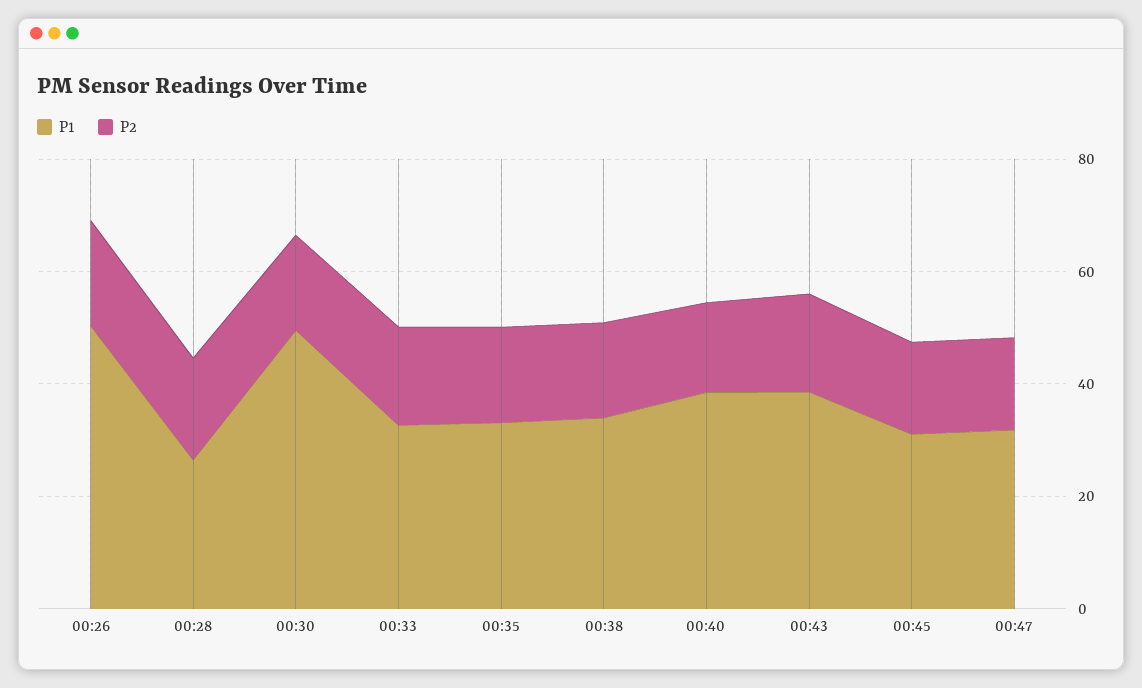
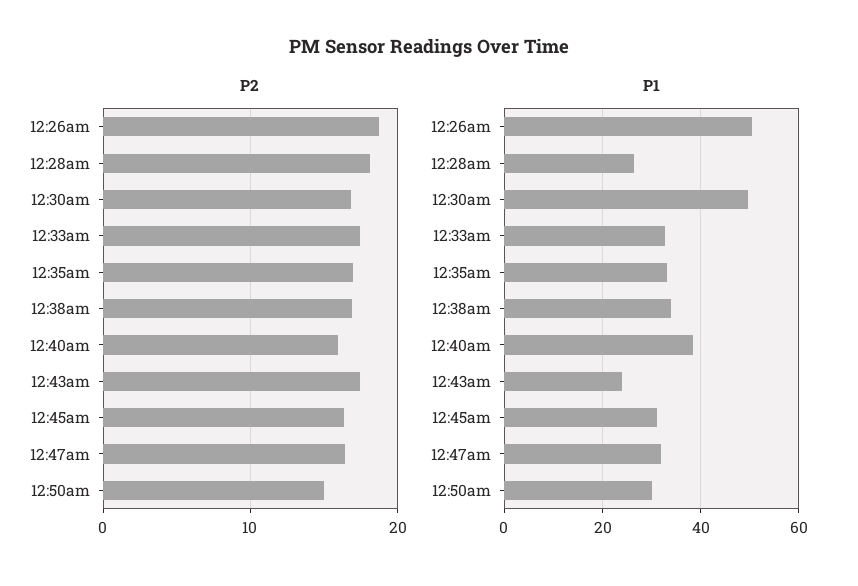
P1, 00:43: 40 -> 24
P2, 12:50am: none -> 15
P1, 12:50am: none -> 30

